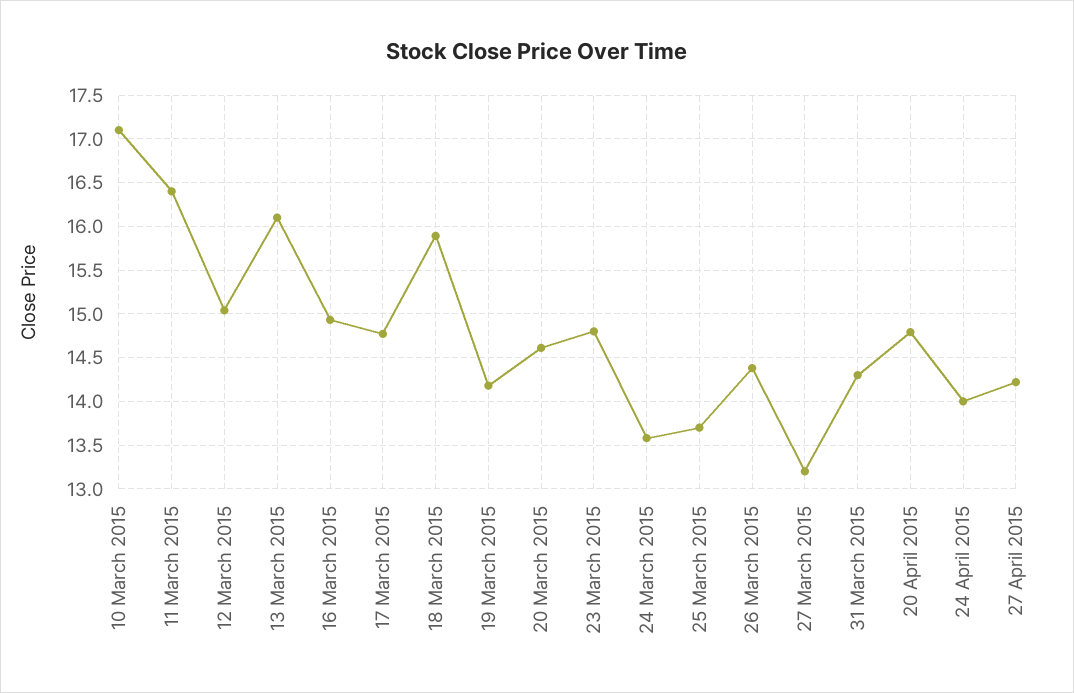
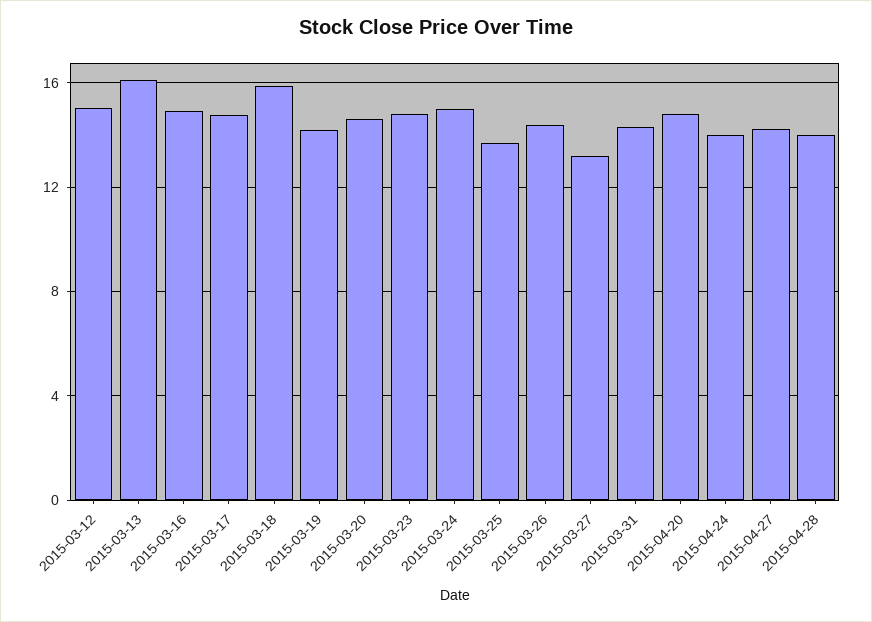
10 March 2015: 17.1 -> none
11 March 2015: 16.4 -> none
24 March 2015: 13.6 -> 15
2015-04-28: none -> 14

